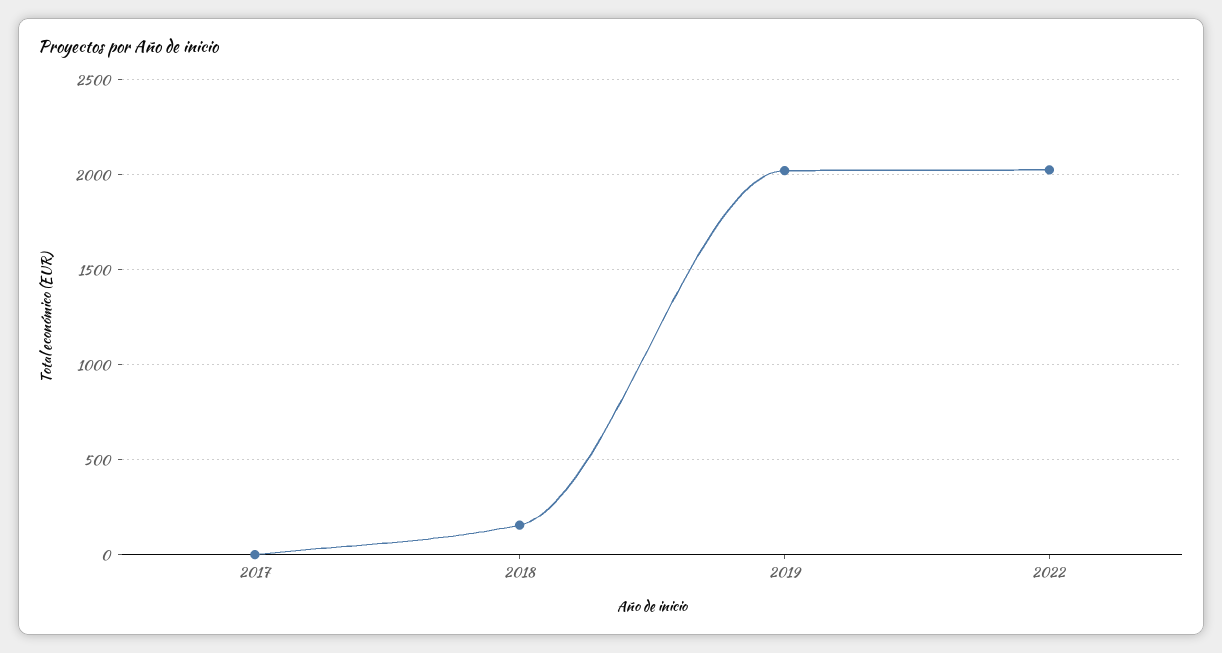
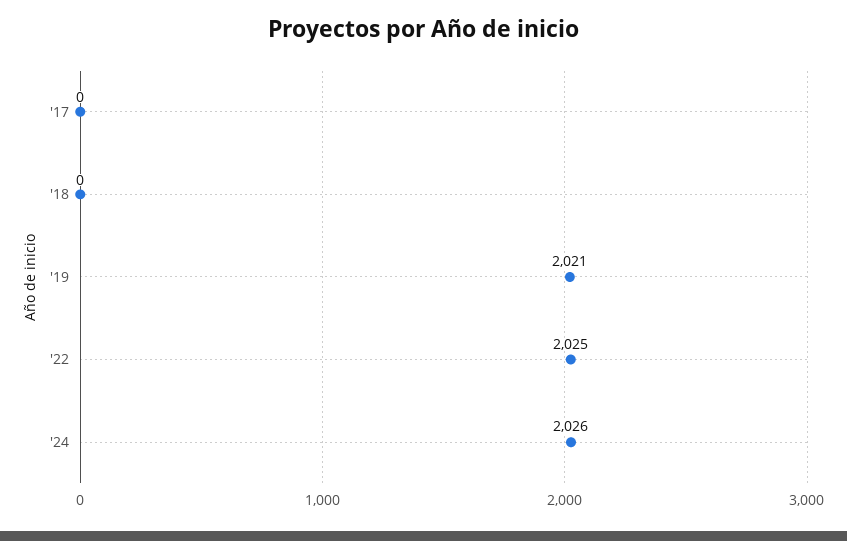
2018: 150 -> 0
'24: none -> 2026

